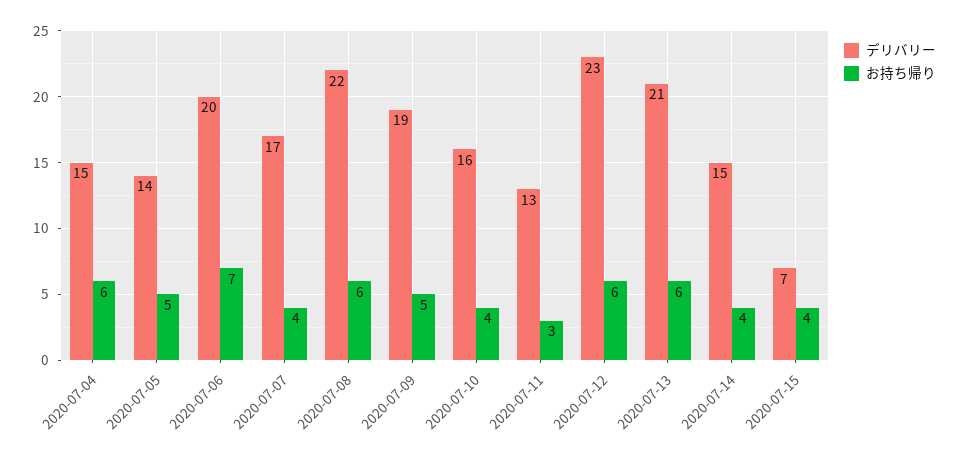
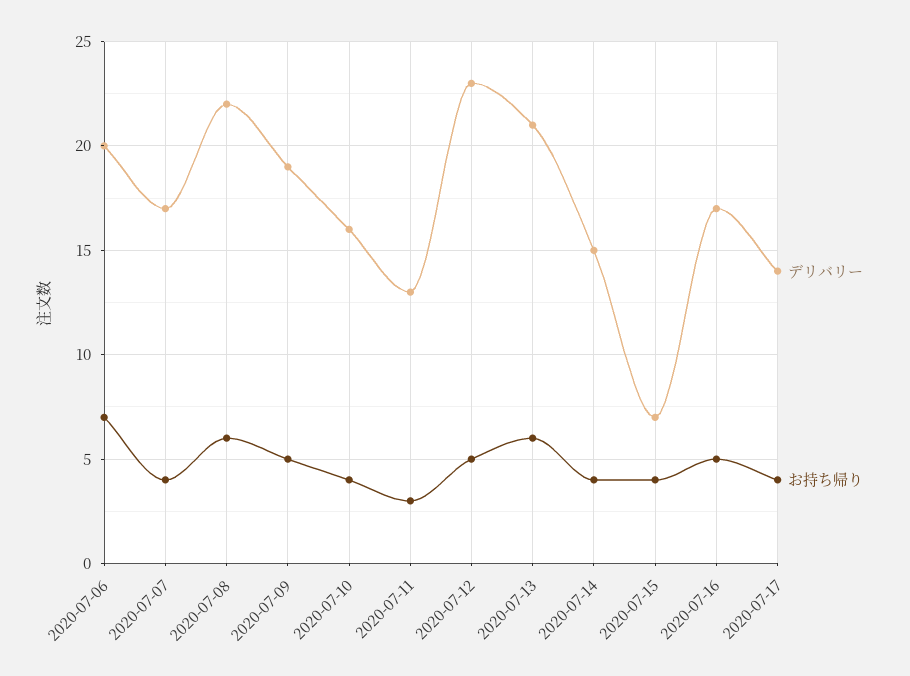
デリバリー, 2020-07-04: 15 -> none
お持ち帰り, 2020-07-04: 6 -> none
デリバリー, 2020-07-05: 14 -> none
お持ち帰り, 2020-07-05: 5 -> none
お持ち帰り, 2020-07-12: 6 -> 5
デリバリー, 2020-07-16: none -> 17
お持ち帰り, 2020-07-16: none -> 5
デリバリー, 2020-07-17: none -> 14
お持ち帰り, 2020-07-17: none -> 4

